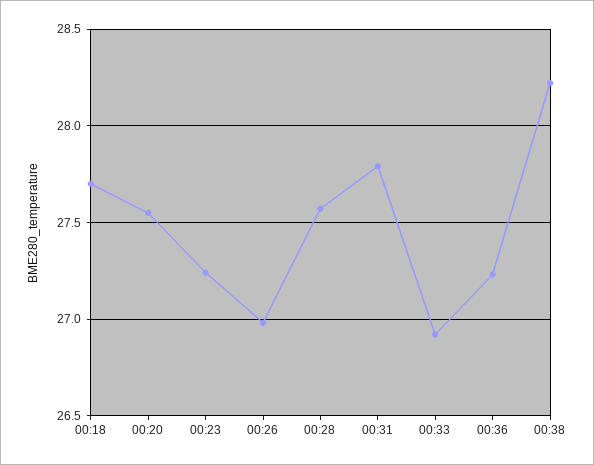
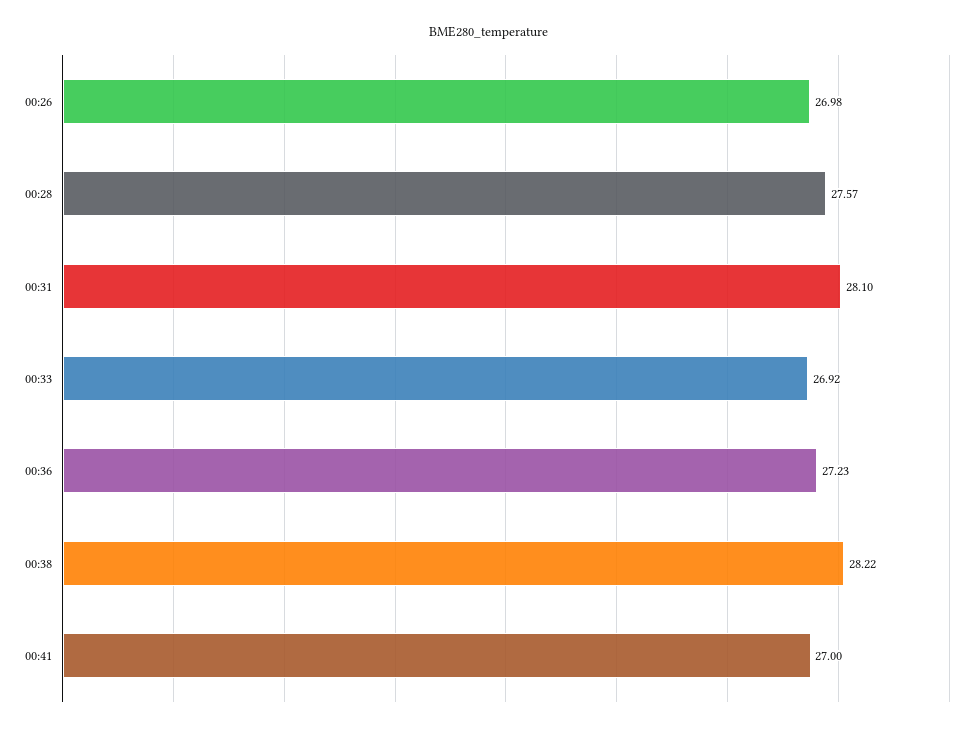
00:18: 27.7 -> none
00:20: 27.55 -> none
00:23: 27.25 -> none
00:31: 27.8 -> 28.1
00:41: none -> 27

